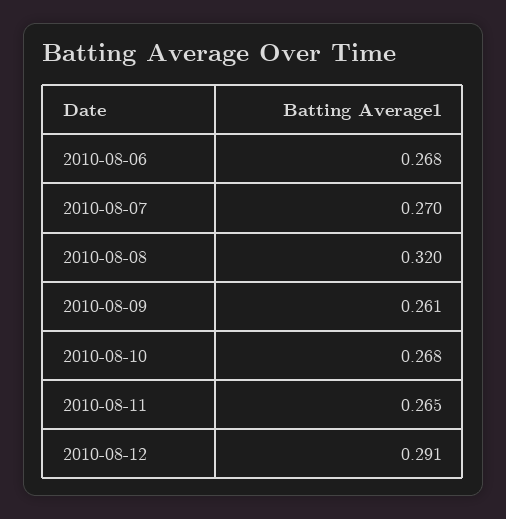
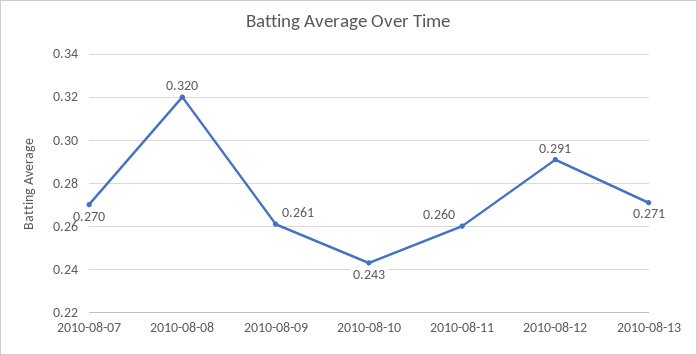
2010-08-06: 0.268 -> none
2010-08-10: 0.268 -> 0.243
2010-08-11: 0.265 -> 0.26
2010-08-13: none -> 0.271

